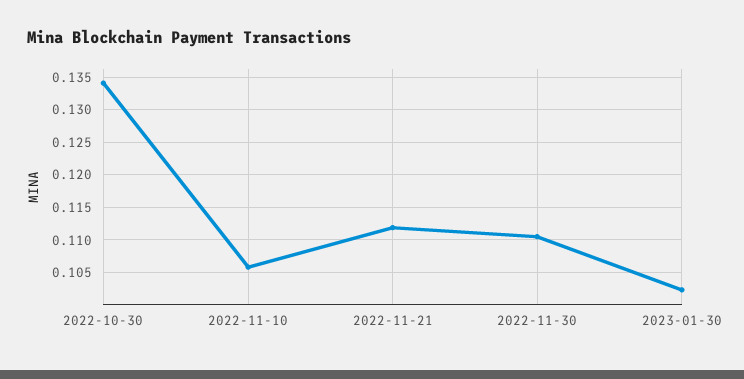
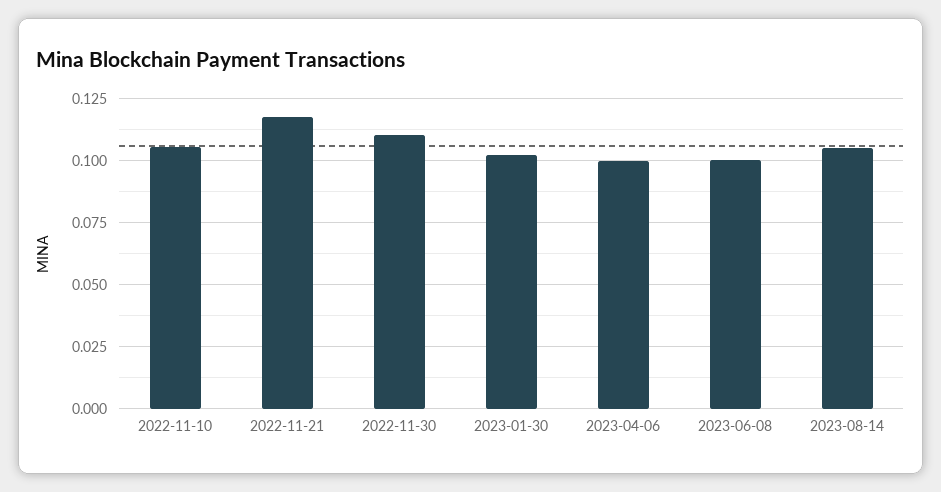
2022-10-30: 0.134 -> none
2022-11-21: 0.112 -> 0.1175
2023-04-06: none -> 0.1
2023-06-08: none -> 0.1
2023-08-14: none -> 0.105

